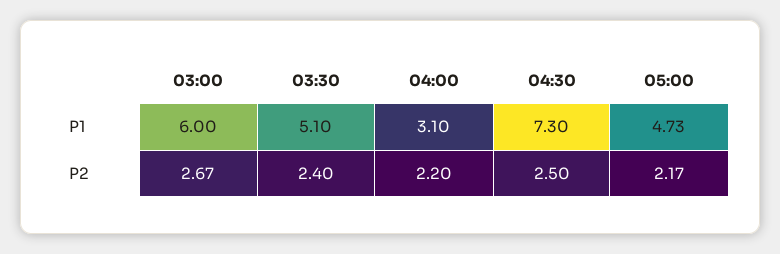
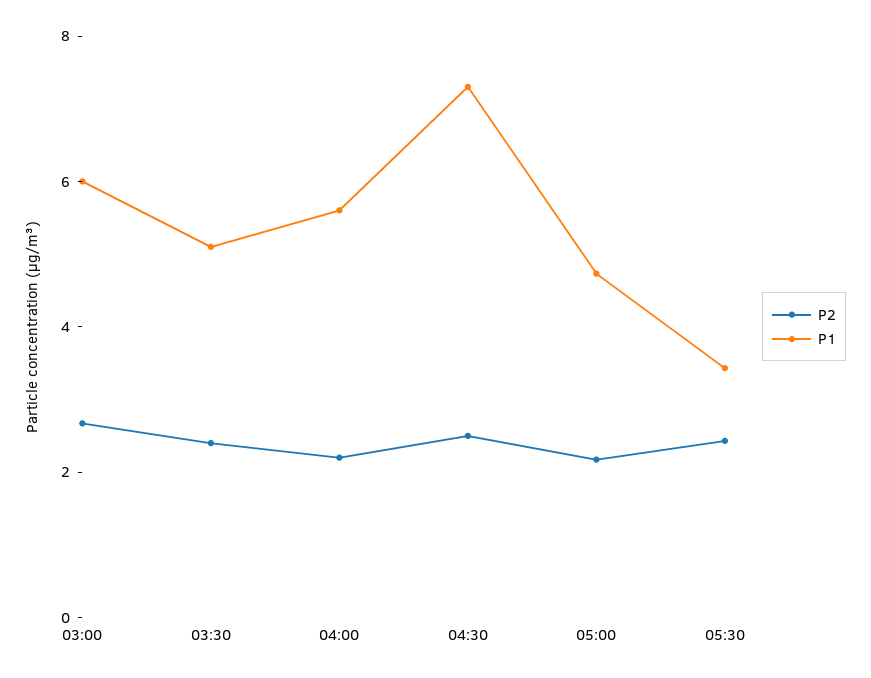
P1, 04:00: 3.1 -> 5.5
P2, 05:30: none -> 2.5
P1, 05:30: none -> 3.5

